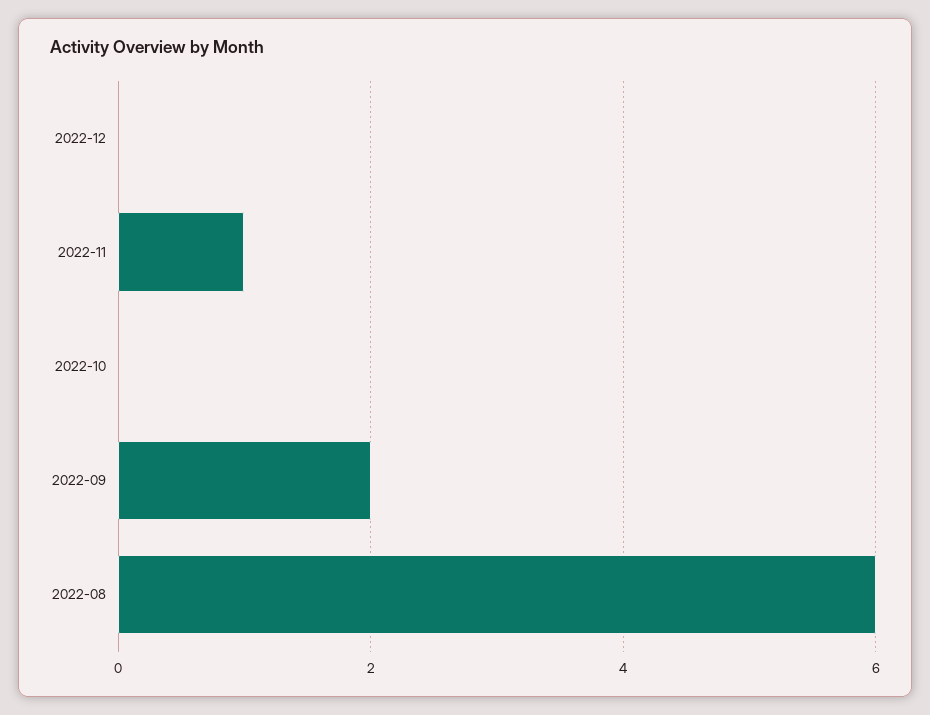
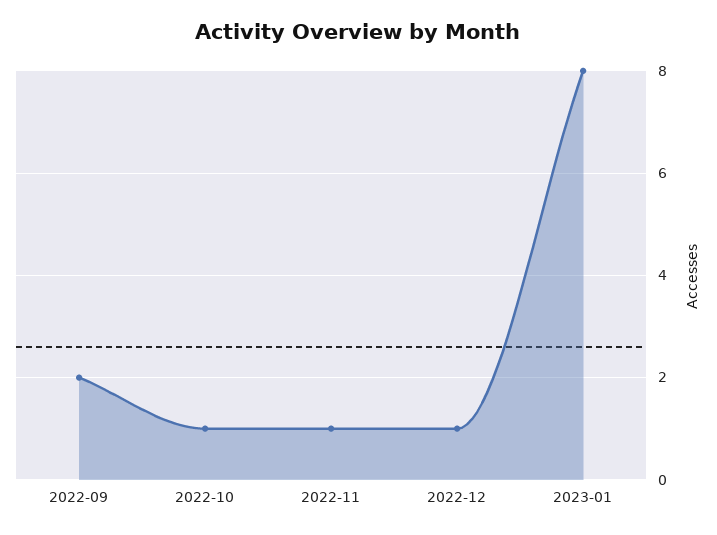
2022-12: 0 -> 1
2022-10: 0 -> 1
2022-08: 6 -> none
2023-01: none -> 8

